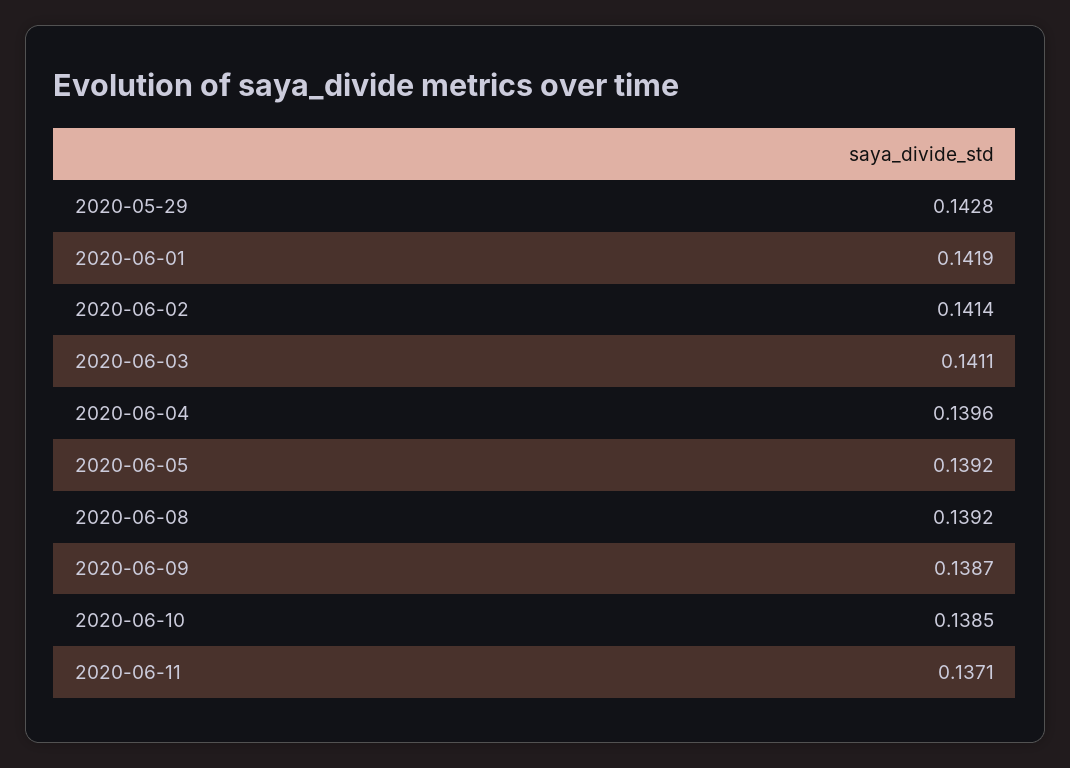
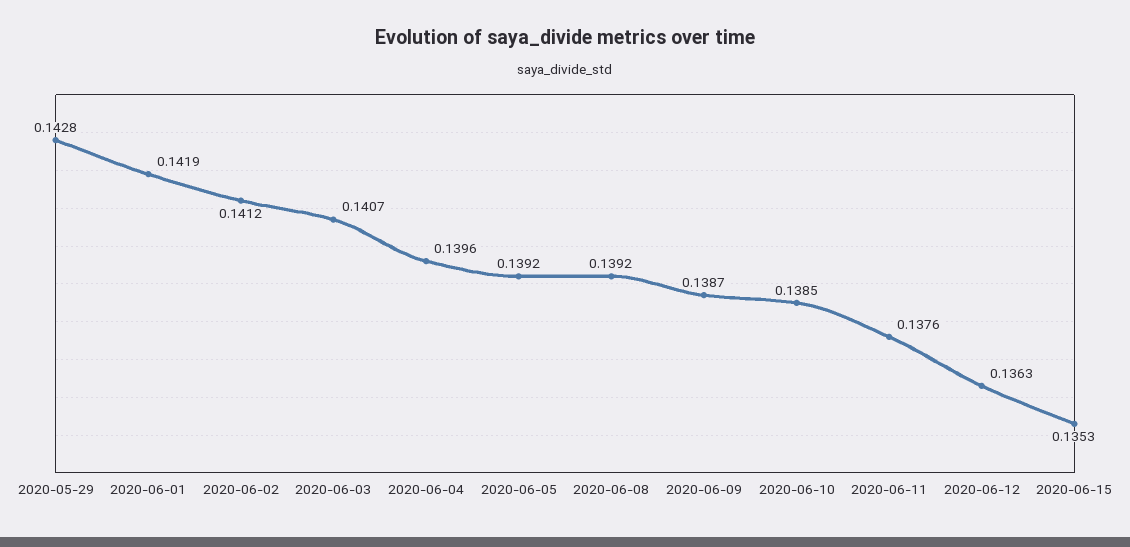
2020-06-02: 0.1414 -> 0.1412
2020-06-03: 0.1411 -> 0.1407
2020-06-11: 0.1371 -> 0.1376
2020-06-12: none -> 0.1363
2020-06-15: none -> 0.1353

